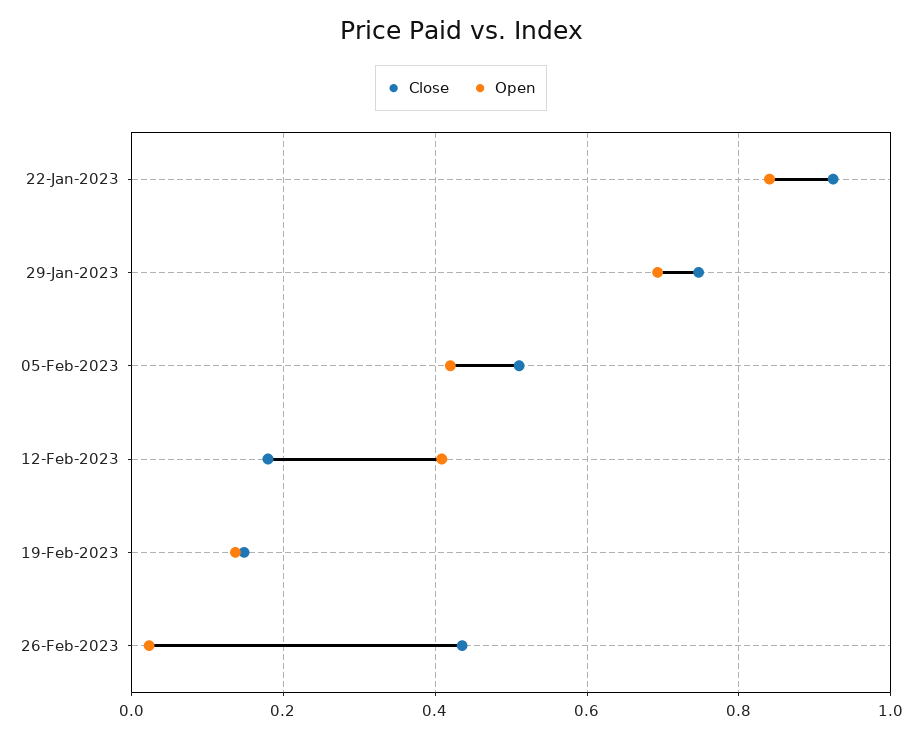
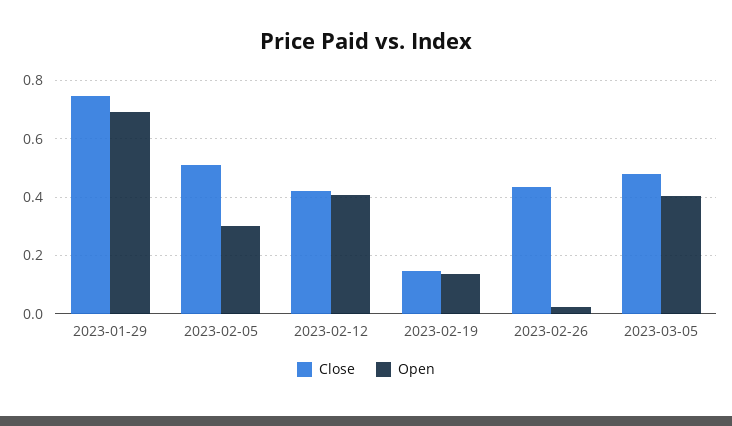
Close, 22-Jan-2023: 0.92 -> none
Open, 22-Jan-2023: 0.84 -> none
Open, 05-Feb-2023: 0.42 -> 0.3
Close, 12-Feb-2023: 0.18 -> 0.425
Close, 2023-03-05: none -> 0.475
Open, 2023-03-05: none -> 0.4

